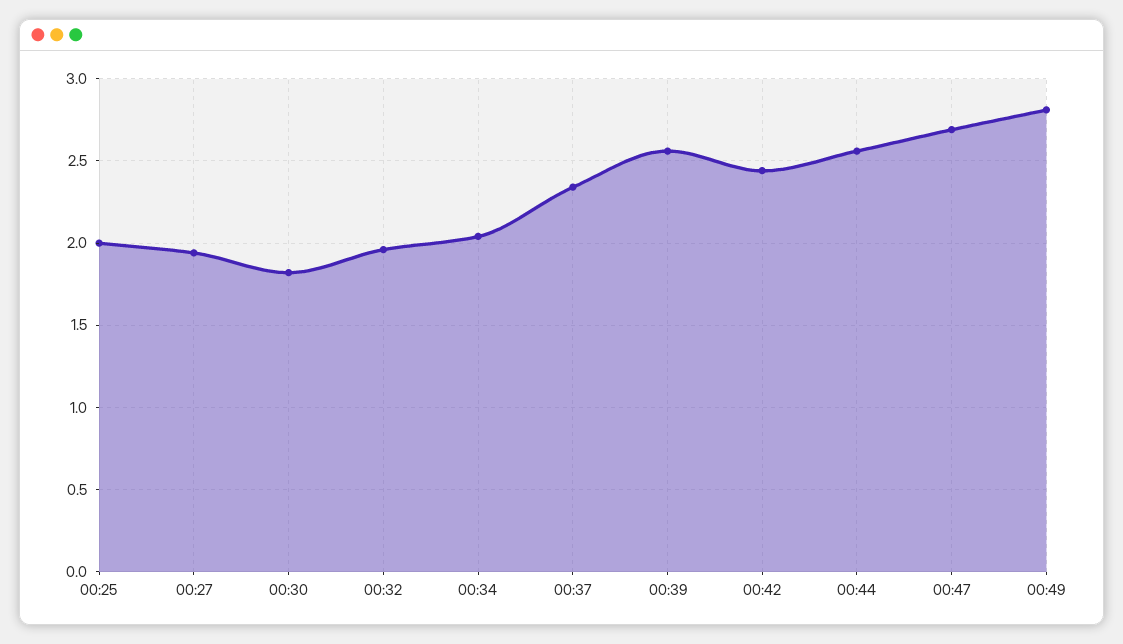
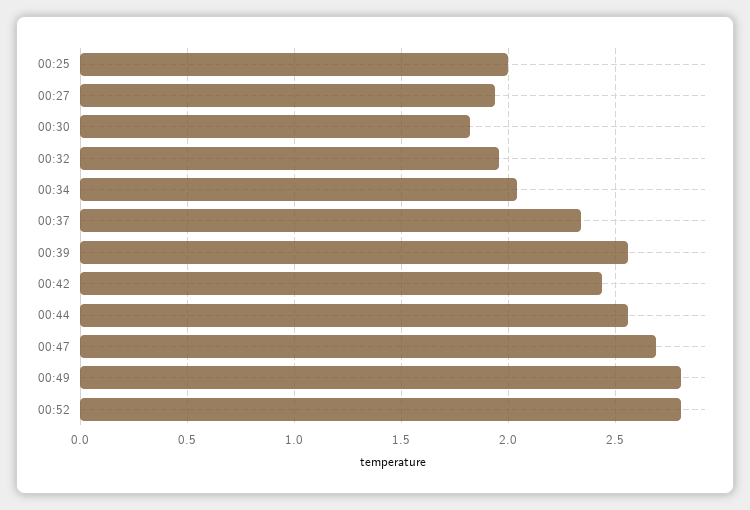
00:52: none -> 2.8

